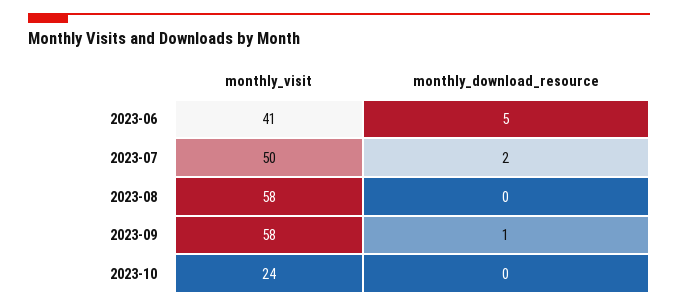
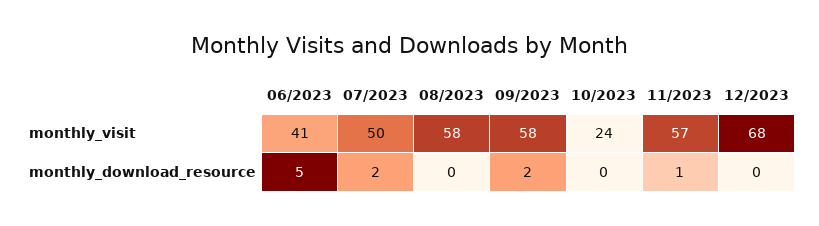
monthly_download_resource, 2023-09: 1 -> 2
monthly_visit, 11/2023: none -> 57
monthly_visit, 12/2023: none -> 68
monthly_download_resource, 11/2023: none -> 1
monthly_download_resource, 12/2023: none -> 0

